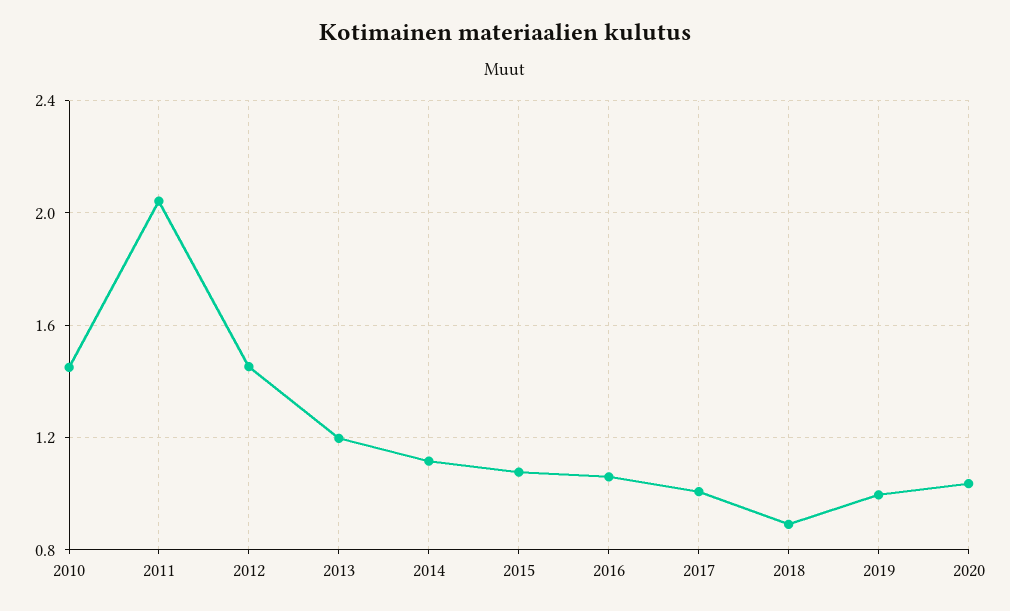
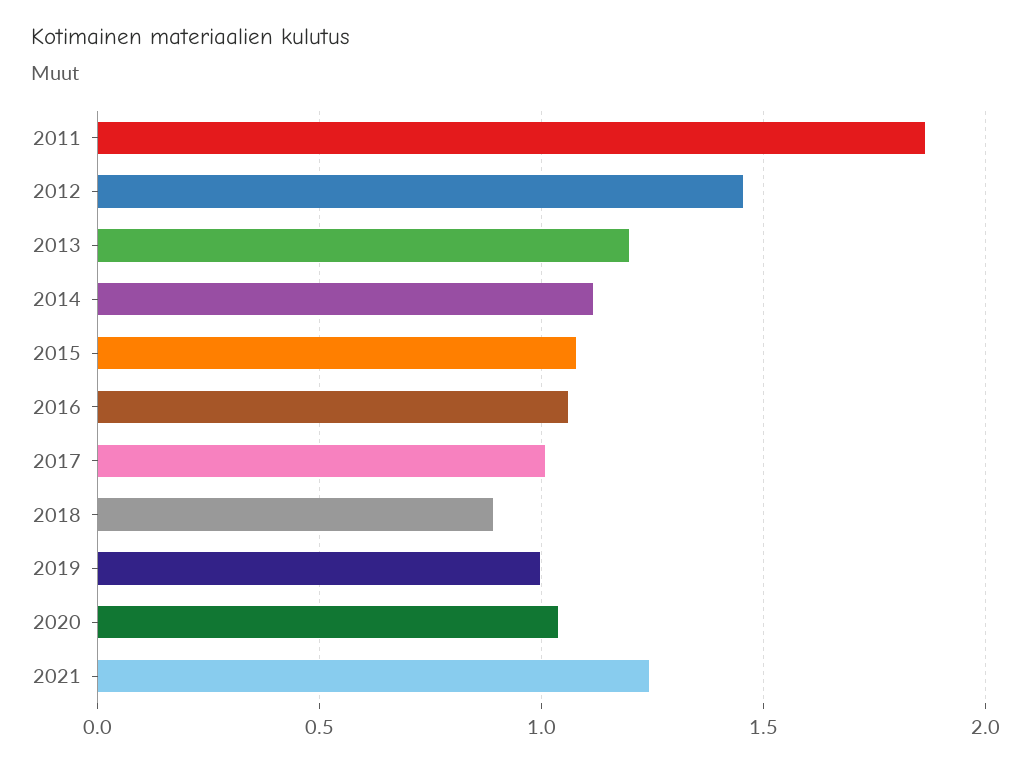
2010: 1.45 -> none
2011: 2.05 -> 1.85
2021: none -> 1.25

